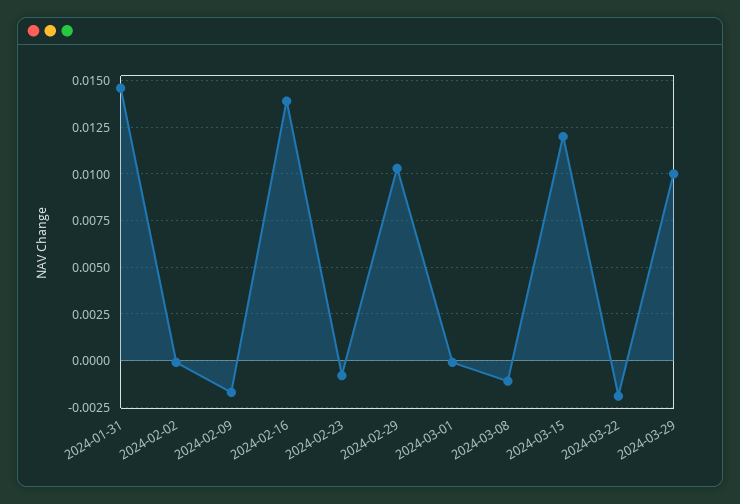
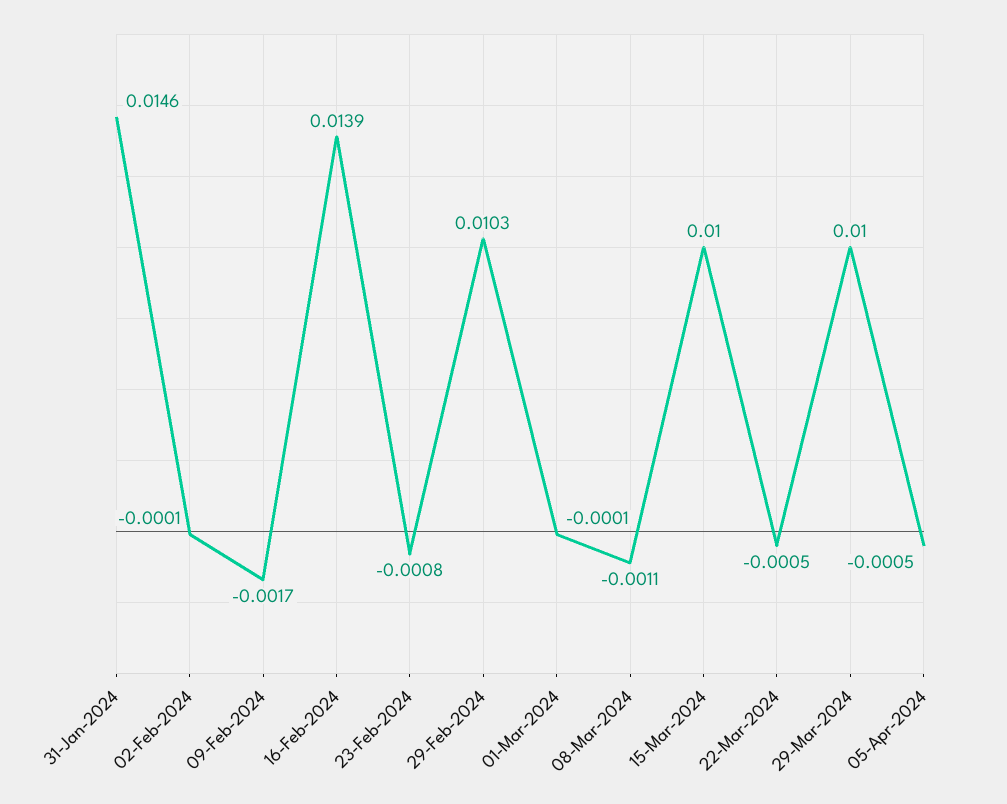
2024-03-15: 0.012 -> 0.01
2024-03-22: -0.002 -> -0.0005
05-Apr-2024: none -> -0.0005

